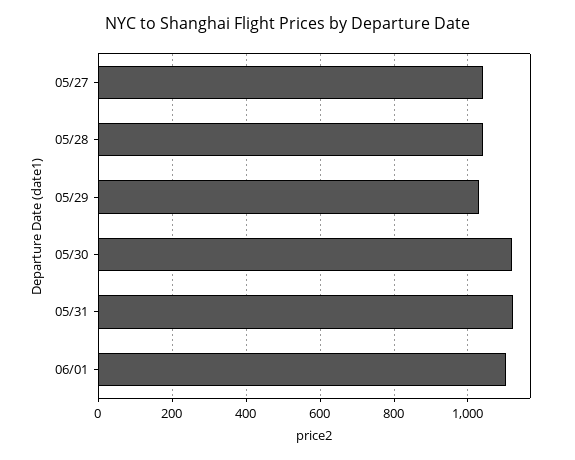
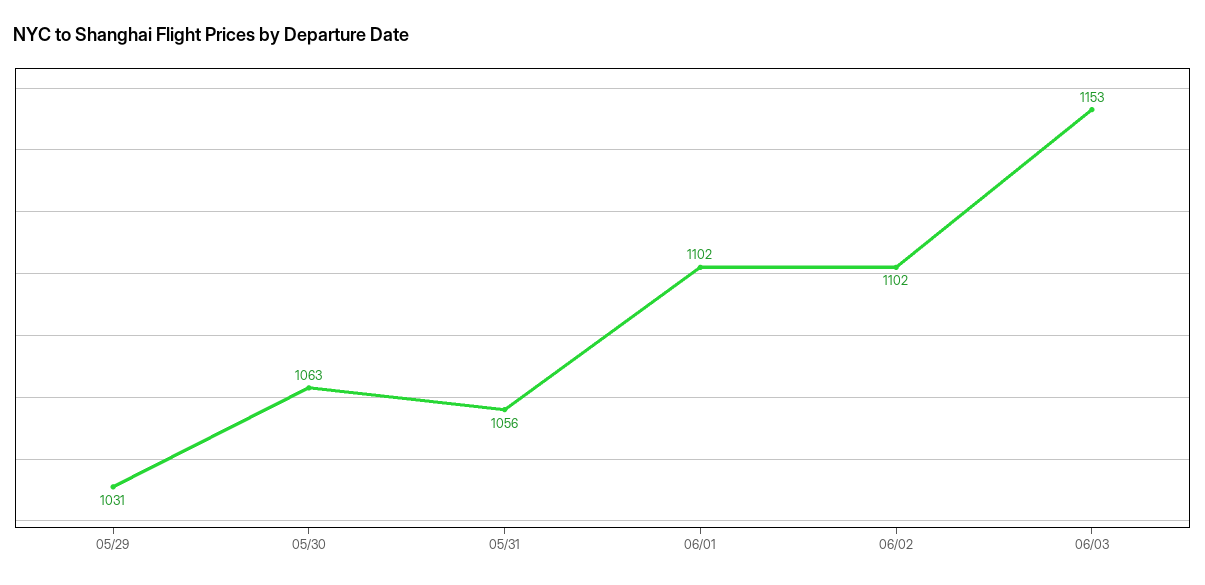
05/27: 1040 -> none
05/28: 1040 -> none
05/30: 1120 -> 1063
05/31: 1120 -> 1056
06/02: none -> 1102
06/03: none -> 1153

